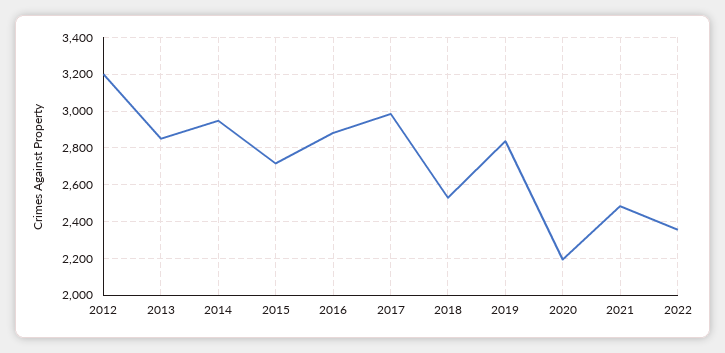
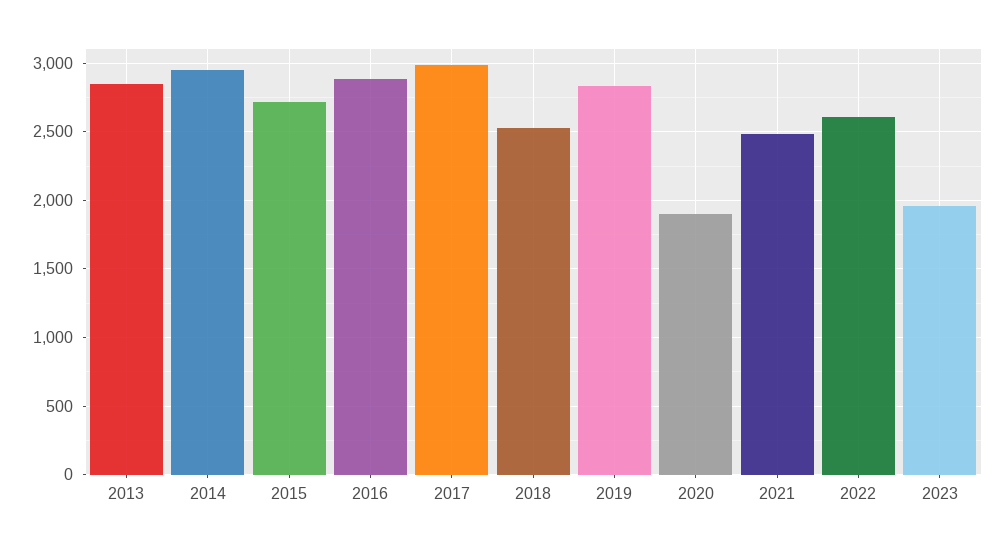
2012: 3200 -> none
2020: 2200 -> 1900
2022: 2350 -> 2600
2023: none -> 1950

